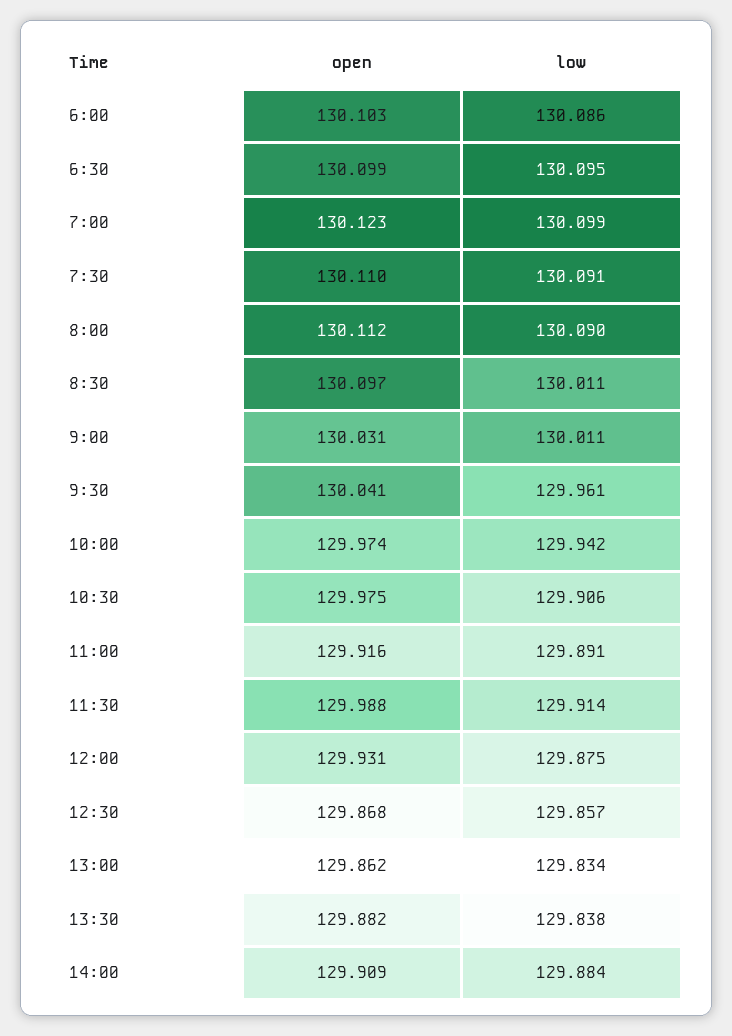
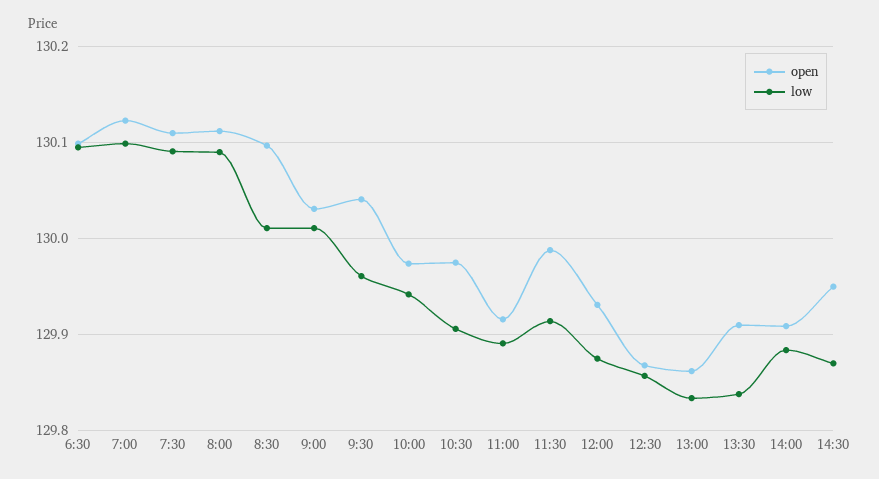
open, 6:00: 130.103 -> none
low, 6:00: 130.086 -> none
open, 13:30: 129.882 -> 129.91
open, 14:30: none -> 129.95
low, 14:30: none -> 129.87

